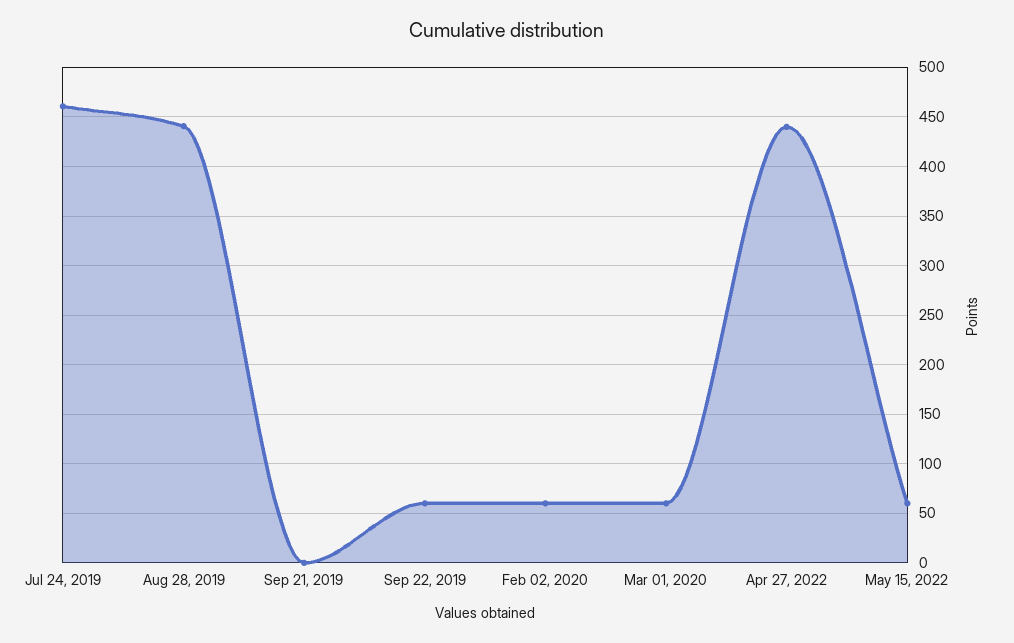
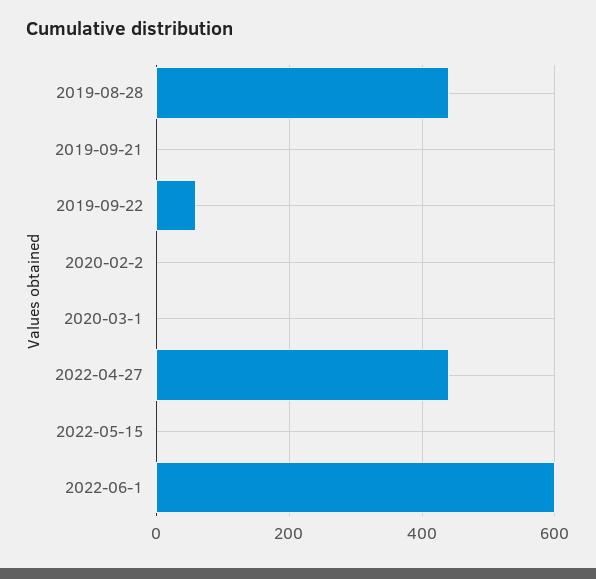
Jul 24, 2019: 460 -> none
Feb 02, 2020: 60 -> 0
Mar 01, 2020: 60 -> 0
May 15, 2022: 60 -> 0
2022-06-1: none -> 600

